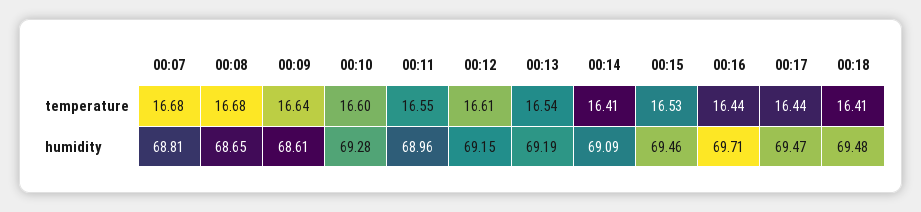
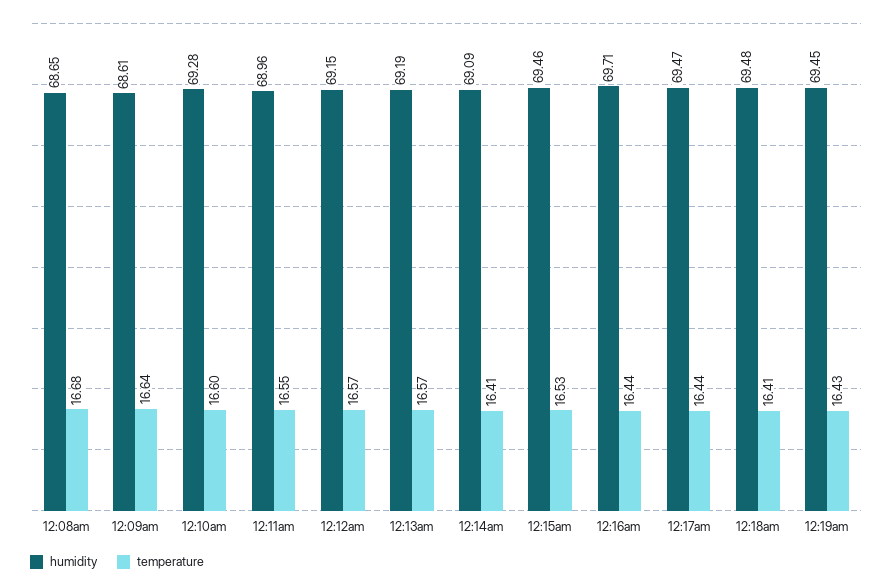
temperature, 00:07: 16.68 -> none
temperature, 00:12: 16.61 -> 16.57
temperature, 00:13: 16.54 -> 16.57
humidity, 00:07: 68.81 -> none
humidity, 12:19am: none -> 69.45
temperature, 12:19am: none -> 16.43

